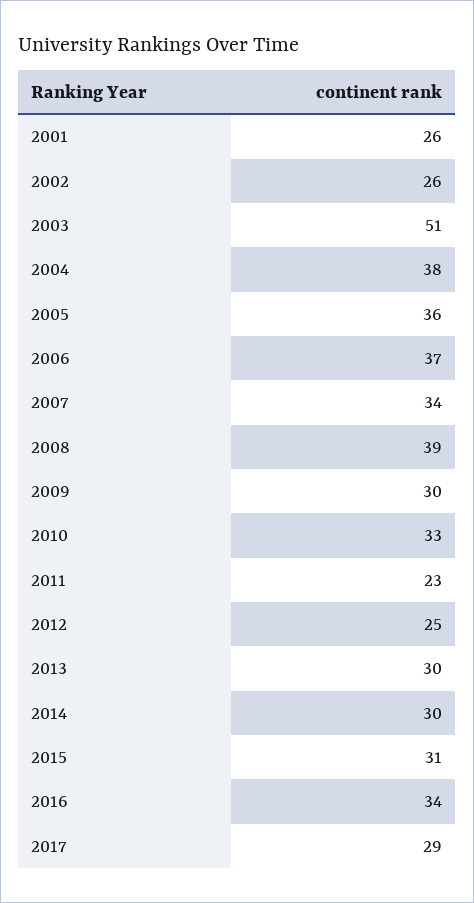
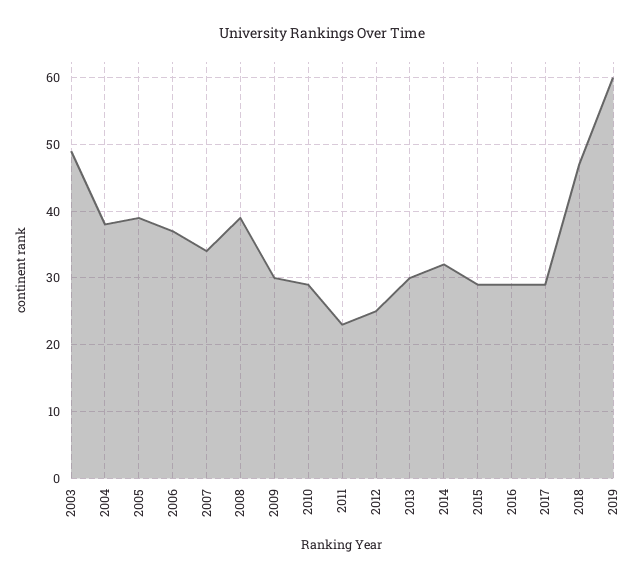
2001: 26 -> none
2002: 26 -> none
2003: 51 -> 49
2005: 36 -> 39
2010: 33 -> 29
2014: 30 -> 32
2015: 31 -> 29
2016: 34 -> 29
2018: none -> 47
2019: none -> 60

